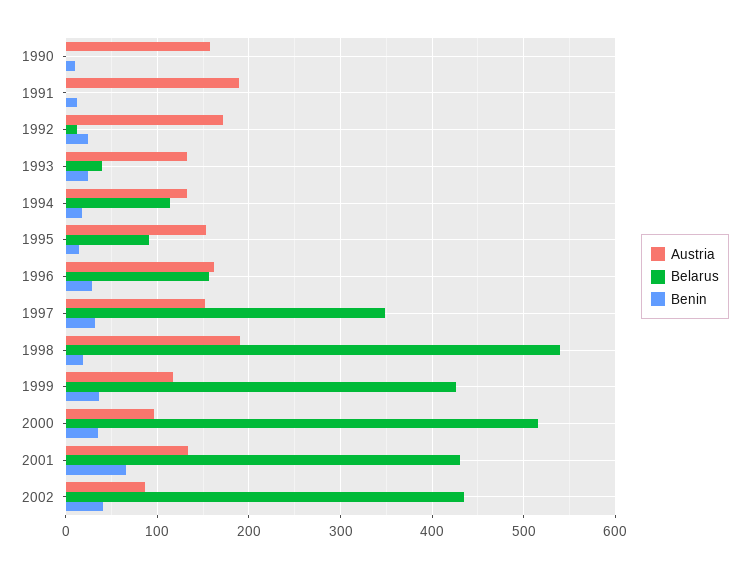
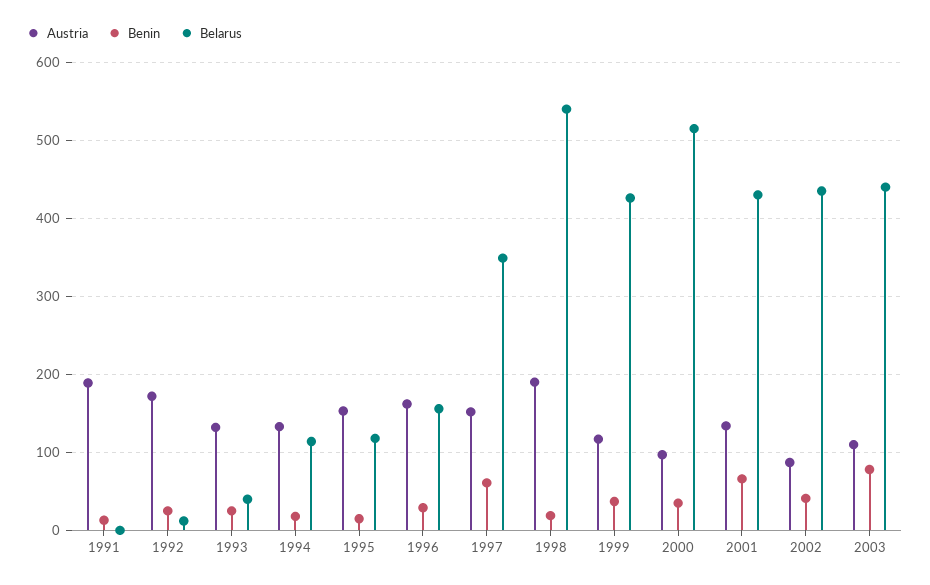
Austria, 1990: 160 -> none
Belarus, 1990: 0 -> none
Benin, 1990: 10 -> none
Belarus, 1995: 90 -> 120
Benin, 1997: 30 -> 60
Austria, 2003: none -> 110
Benin, 2003: none -> 80
Belarus, 2003: none -> 440

